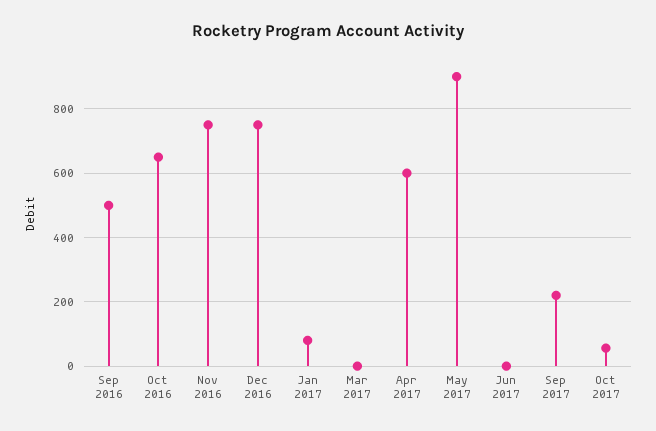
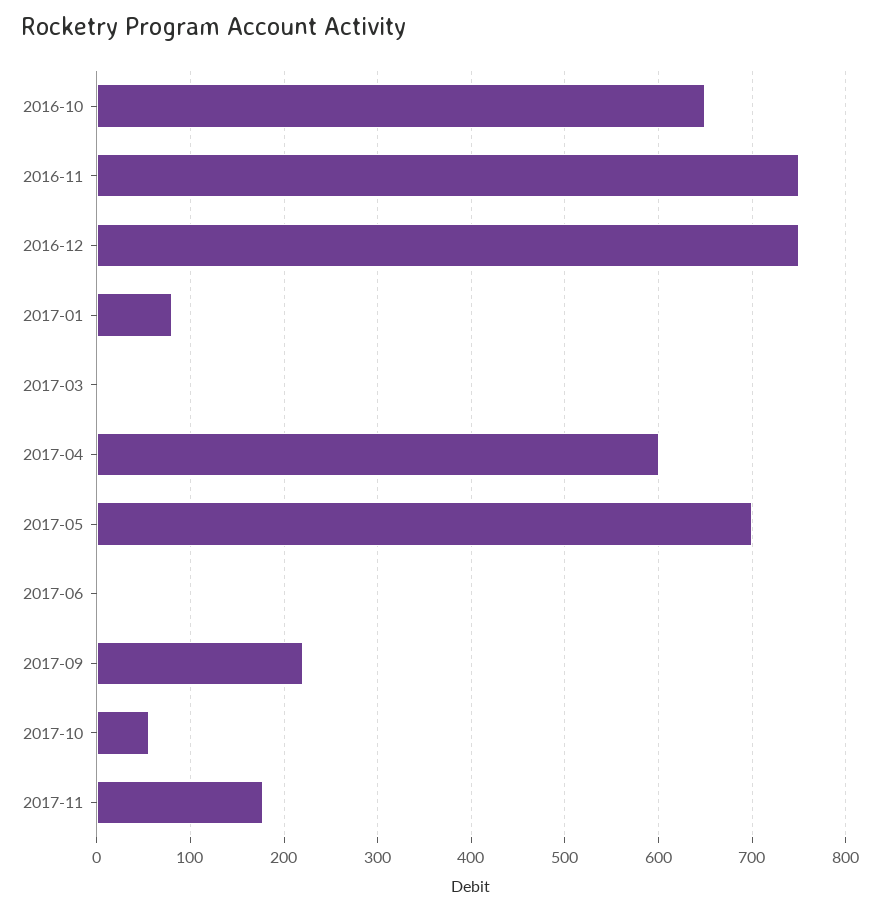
Sep 2016: 500 -> none
May 2017: 900 -> 700
2017-11: none -> 180

